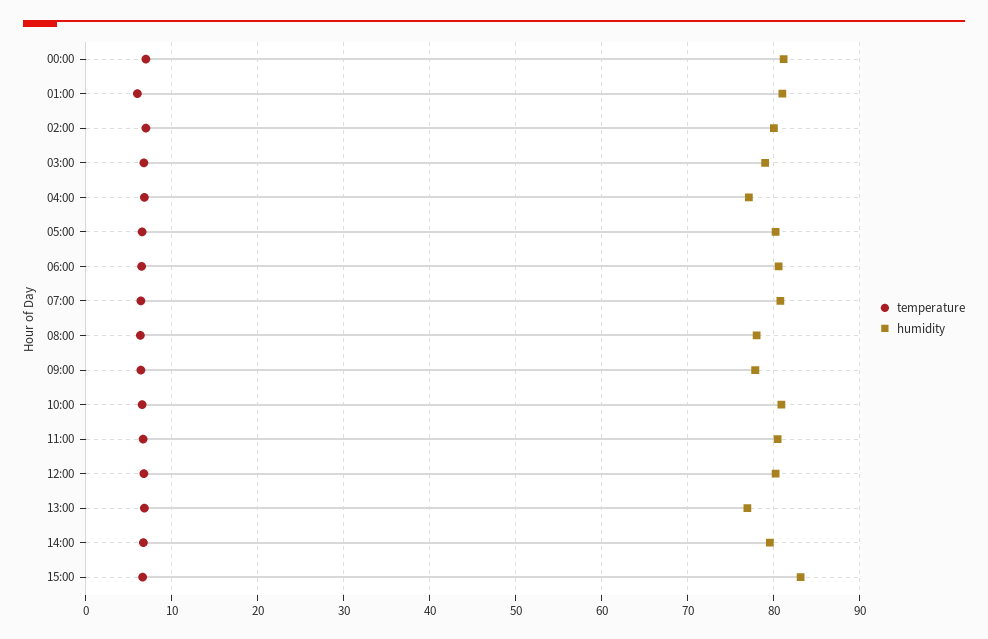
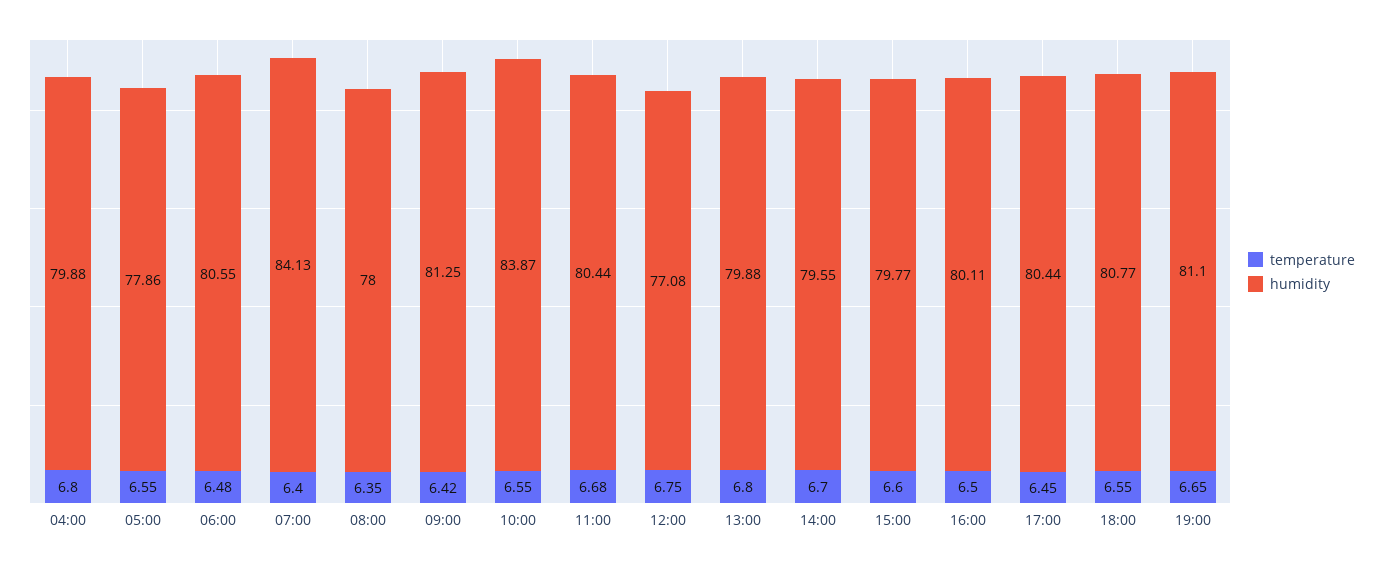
temperature, 00:00: 7 -> none
humidity, 00:00: 81 -> none
temperature, 01:00: 6 -> none
humidity, 01:00: 81 -> none
temperature, 02:00: 7 -> none
humidity, 02:00: 80 -> none
temperature, 03:00: 7 -> none
humidity, 03:00: 79 -> none
humidity, 04:00: 77 -> 79.88
humidity, 05:00: 80 -> 77.86
humidity, 07:00: 81 -> 84.13
humidity, 09:00: 78 -> 81.25
humidity, 10:00: 81 -> 83.87
humidity, 12:00: 80 -> 77.08
humidity, 13:00: 77 -> 79.88
humidity, 15:00: 83 -> 79.77
temperature, 16:00: none -> 6.5
humidity, 16:00: none -> 80.11
temperature, 17:00: none -> 6.45
humidity, 17:00: none -> 80.44
temperature, 18:00: none -> 6.55
humidity, 18:00: none -> 80.77
temperature, 19:00: none -> 6.65
humidity, 19:00: none -> 81.1

